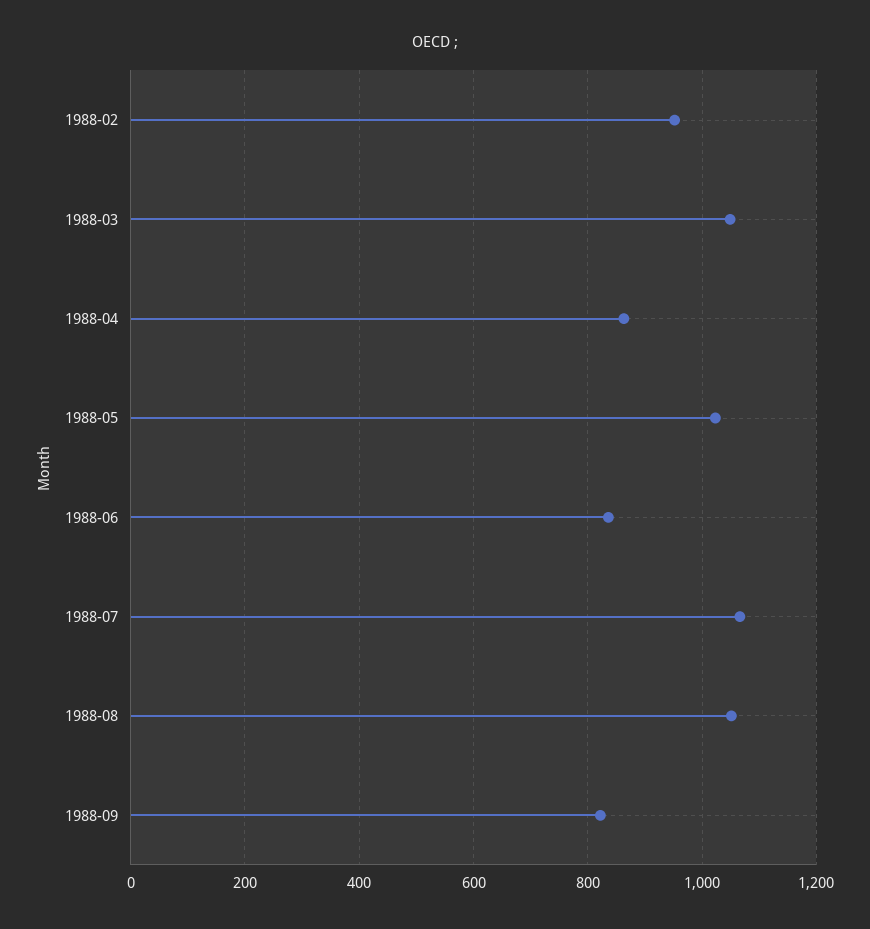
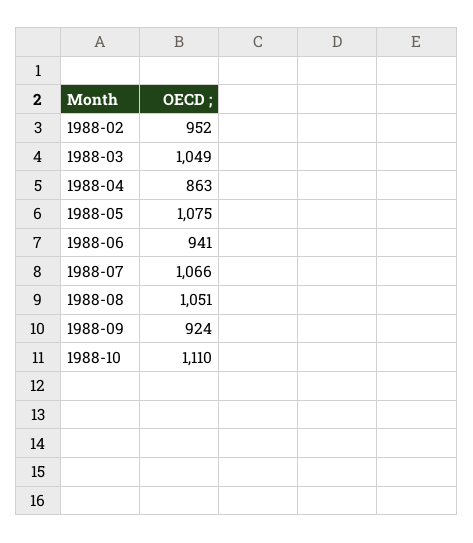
1988-05: 1020 -> 1075
1988-06: 840 -> 941
1988-09: 820 -> 924
1988-10: none -> 1110

